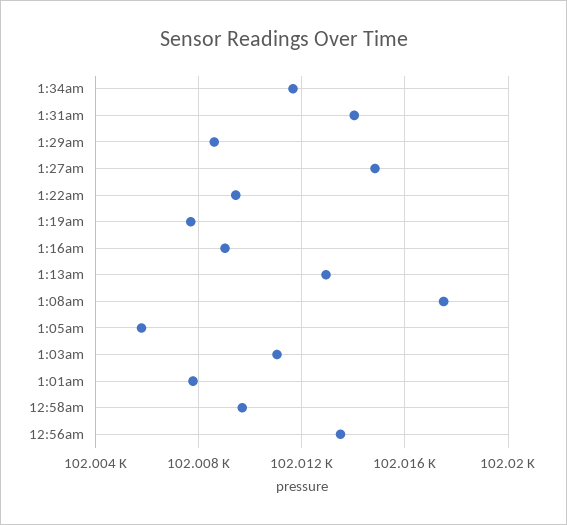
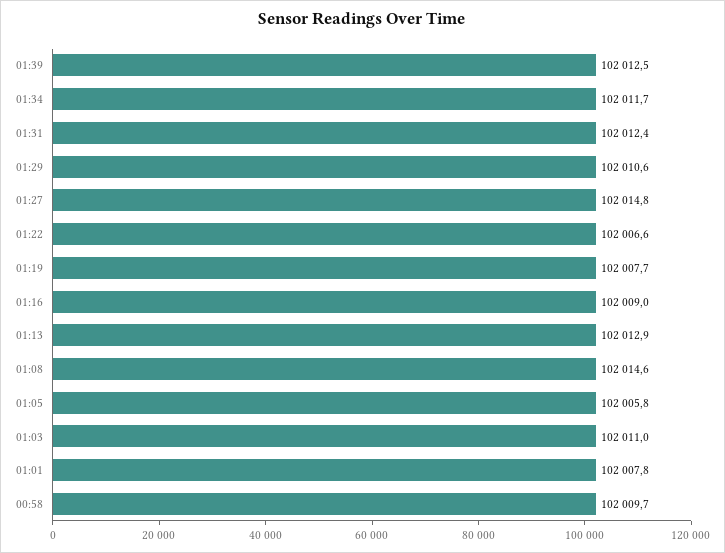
1:31am: 102014 -> 102012.4
1:29am: 102008.5 -> 102010.6
1:22am: 102009.5 -> 102006.6
1:08am: 102017.5 -> 102014.6
12:56am: 102013.5 -> none
01:39: none -> 102012.5

